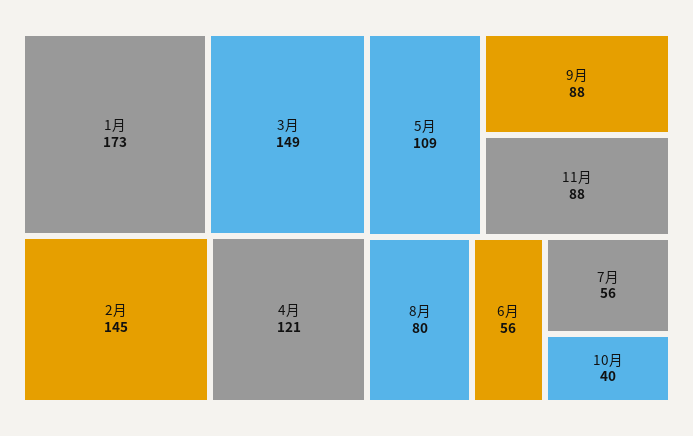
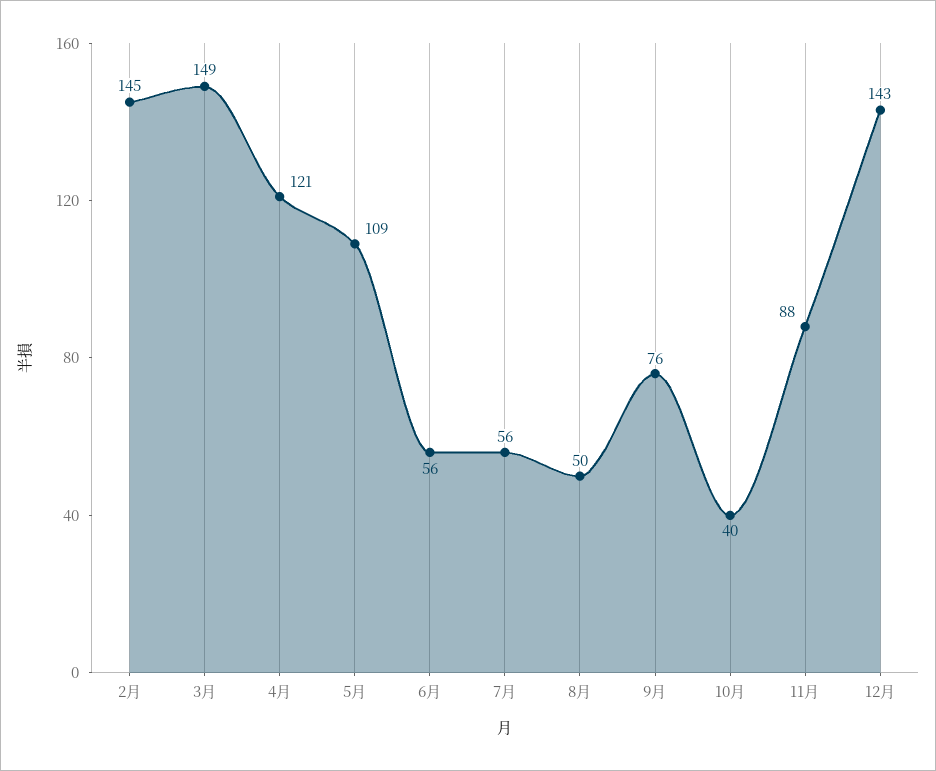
1月: 173 -> none
9月: 88 -> 76
8月: 80 -> 50
12月: none -> 143

